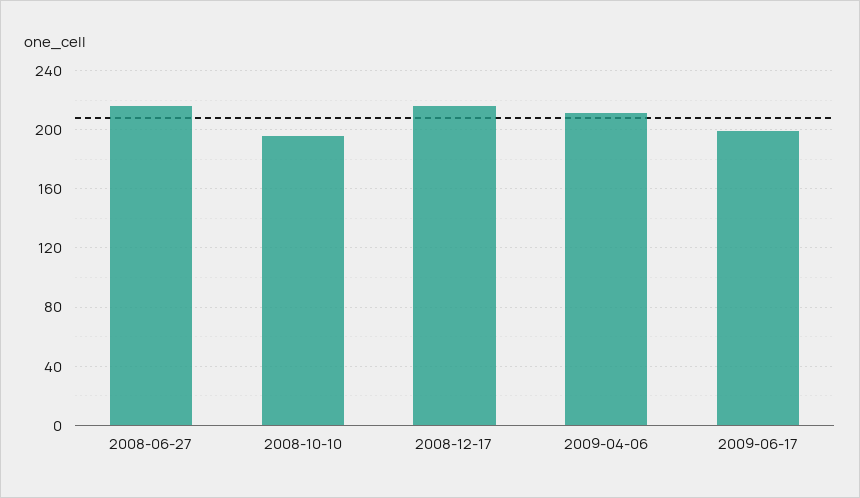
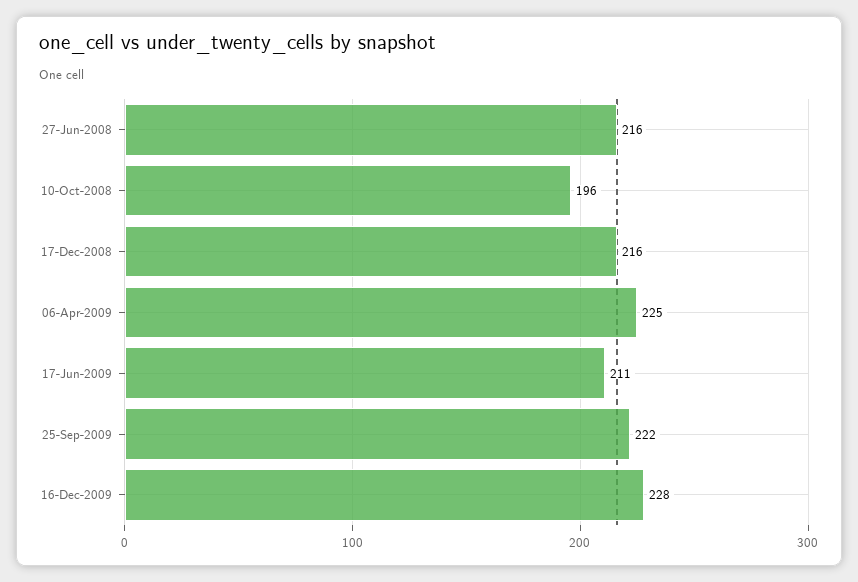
2009-04-06: 210 -> 225
2009-06-17: 200 -> 211
25-Sep-2009: none -> 222
16-Dec-2009: none -> 228

